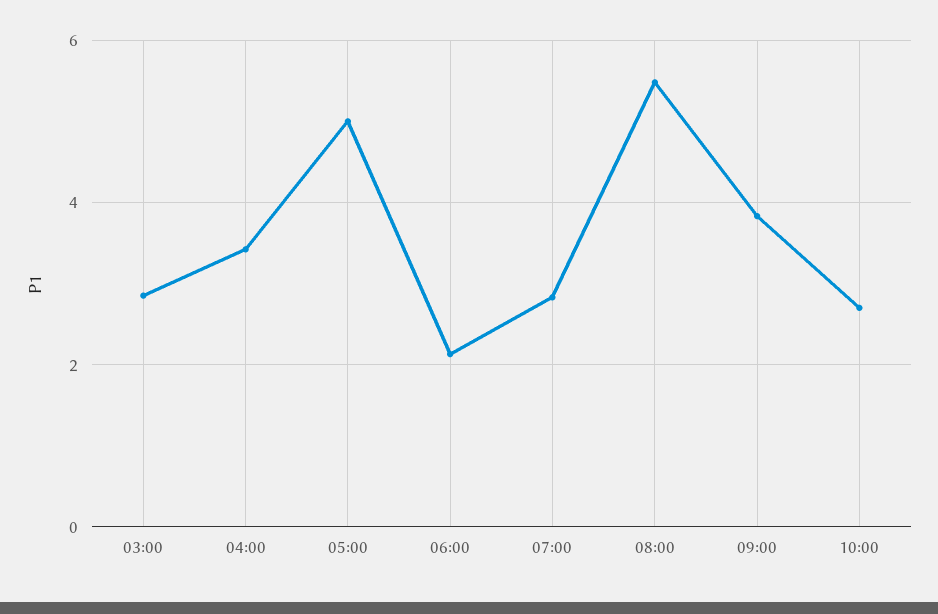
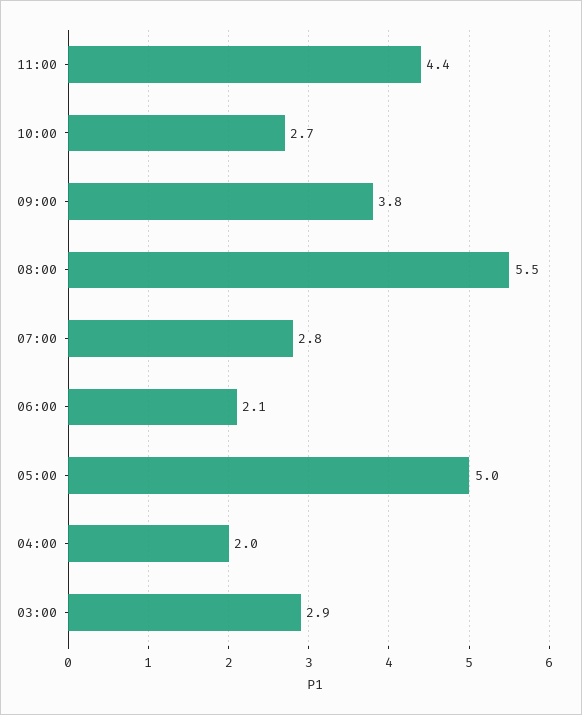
04:00: 3.4 -> 2
11:00: none -> 4.4

